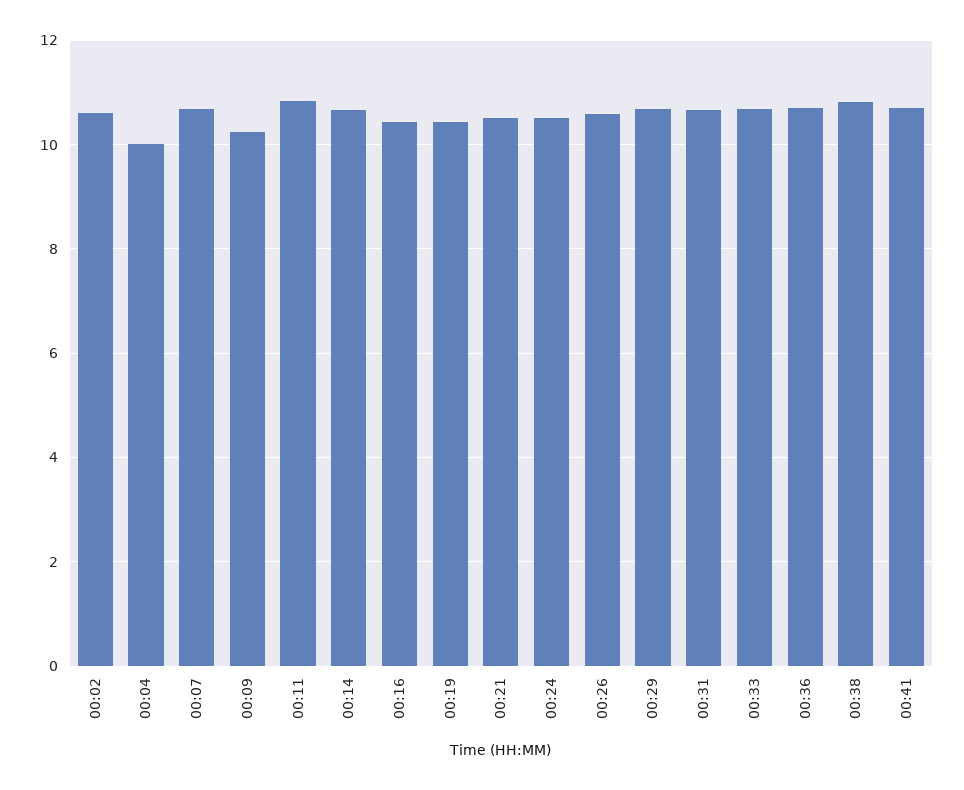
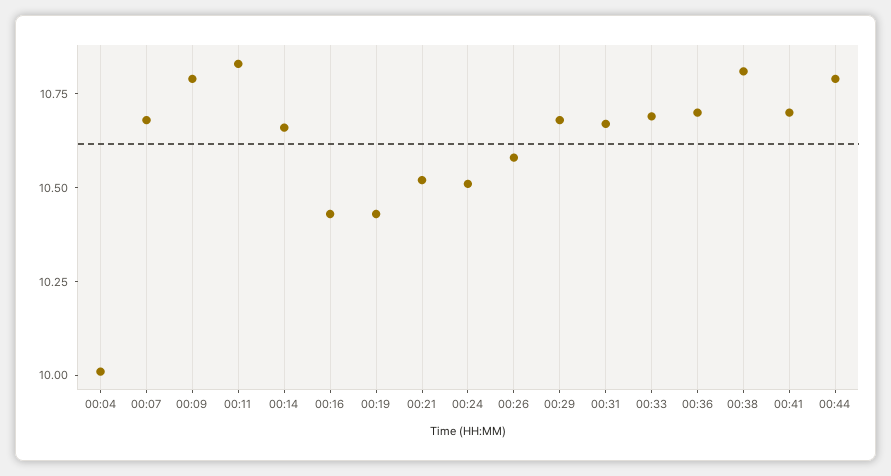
00:02: 10.6 -> none
00:09: 10.2 -> 10.8
00:44: none -> 10.8

